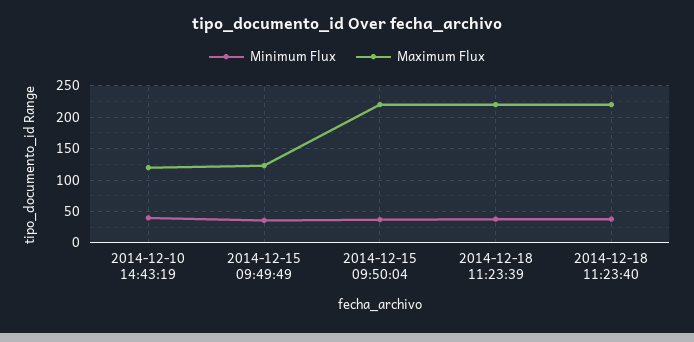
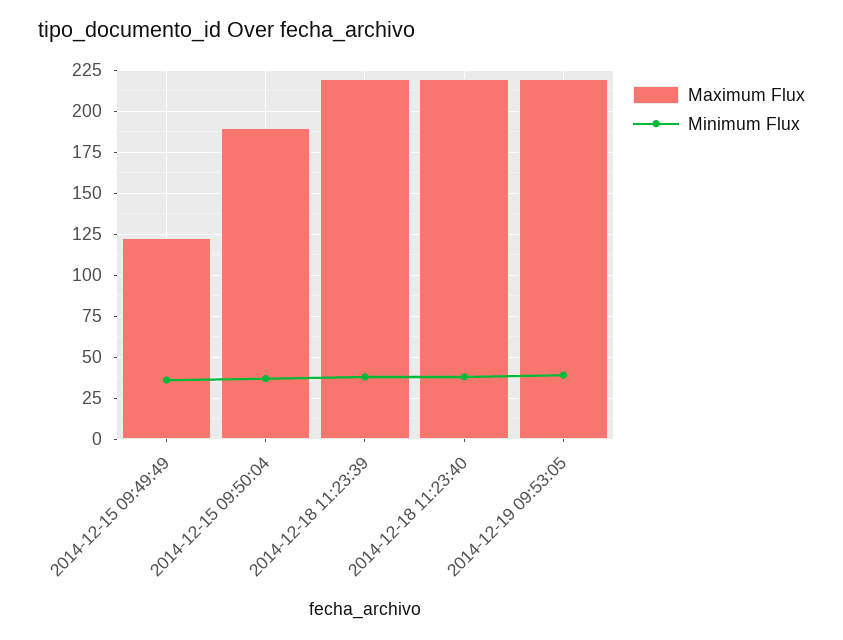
Minimum Flux, 2014-12-10 14:43:19: 40 -> none
Maximum Flux, 2014-12-10 14:43:19: 120 -> none
Maximum Flux, 2014-12-15 09:50:04: 220 -> 190
Maximum Flux, 2014-12-19 09:53:05: none -> 220
Minimum Flux, 2014-12-19 09:53:05: none -> 40

